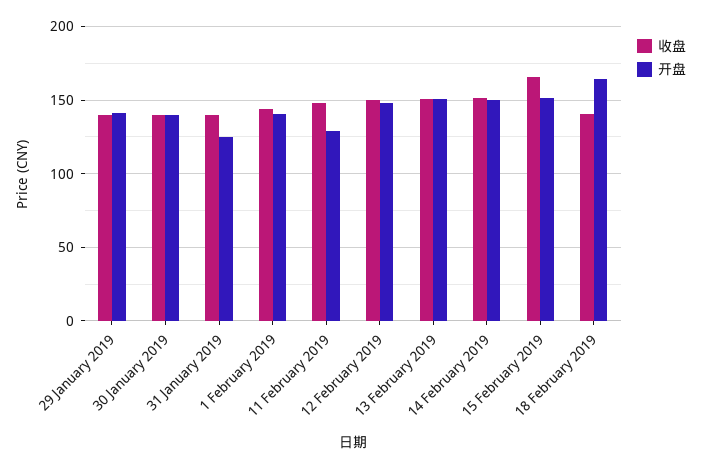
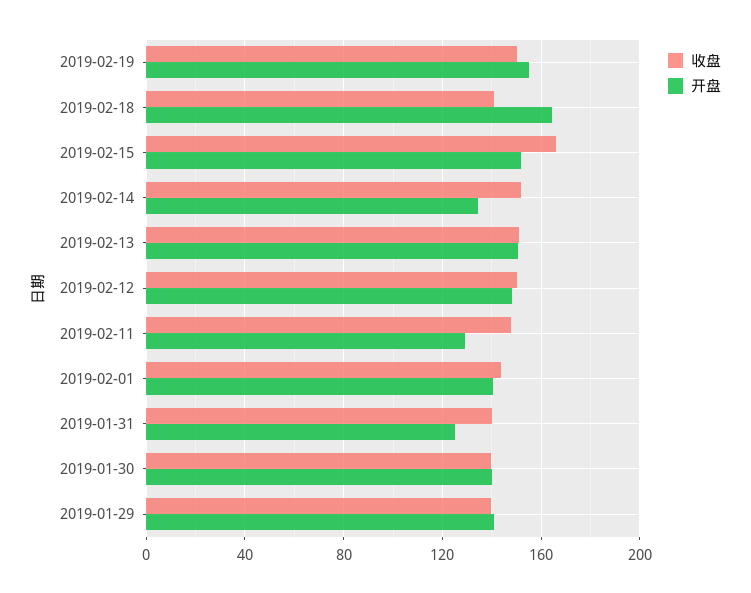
开盘, 14 February 2019: 150 -> 135
收盘, 2019-02-19: none -> 150
开盘, 2019-02-19: none -> 155

